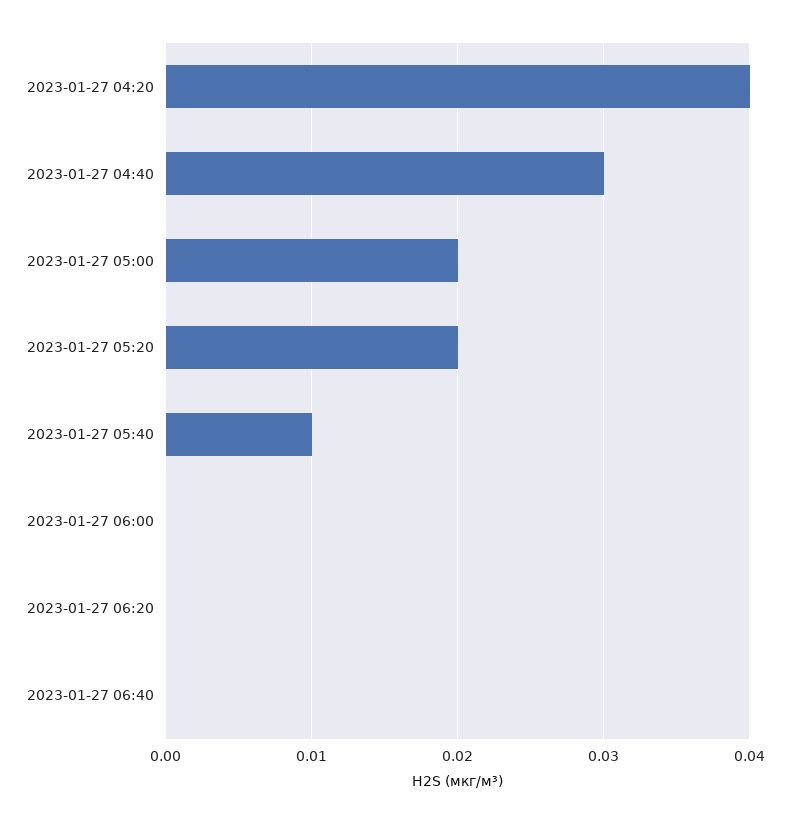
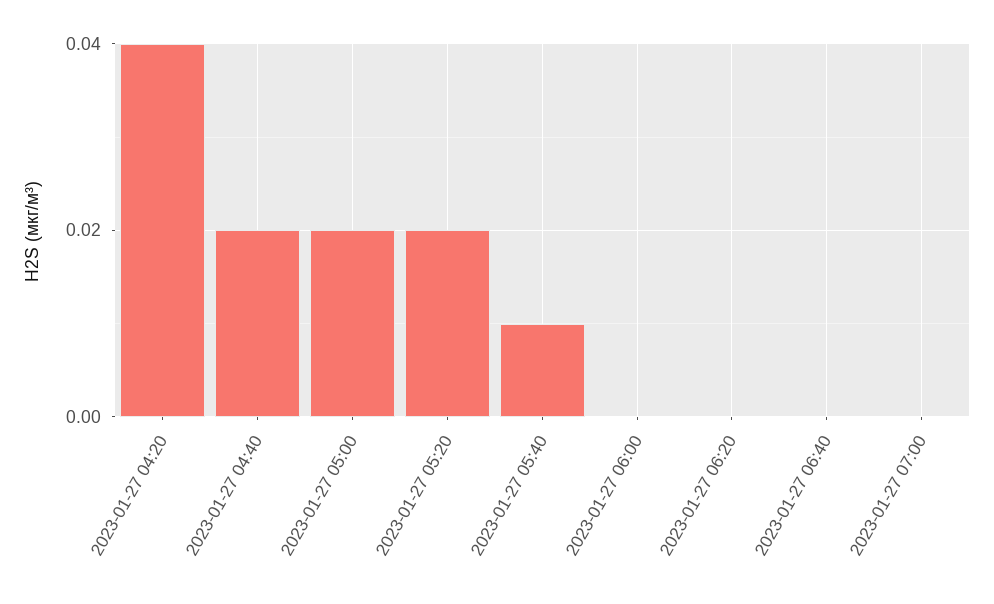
2023-01-27 04:40: 0.03 -> 0.02
2023-01-27 07:00: none -> 0

